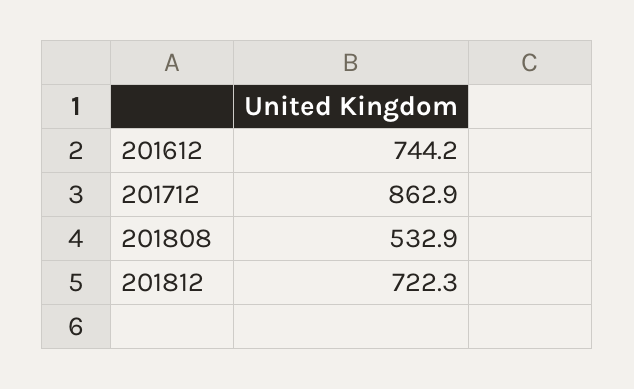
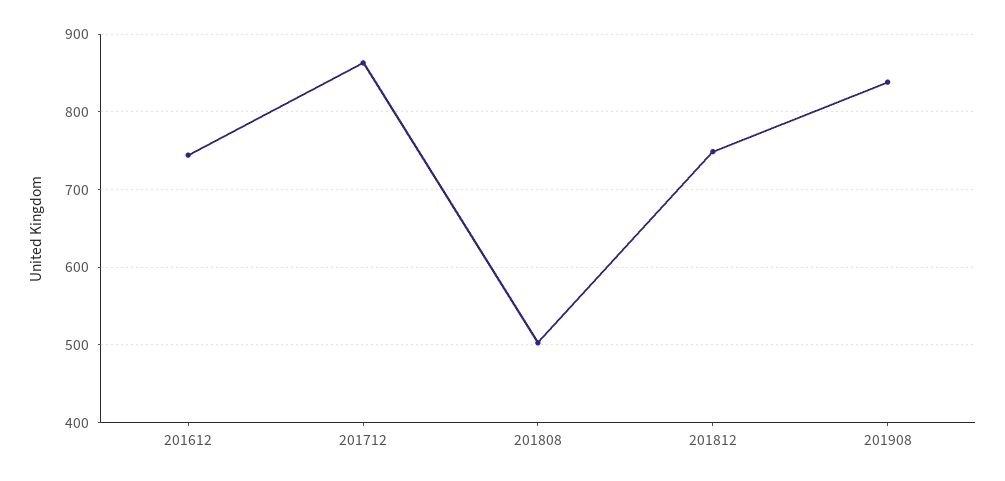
201808: 532.9 -> 500
201812: 722.3 -> 750
201908: none -> 840

